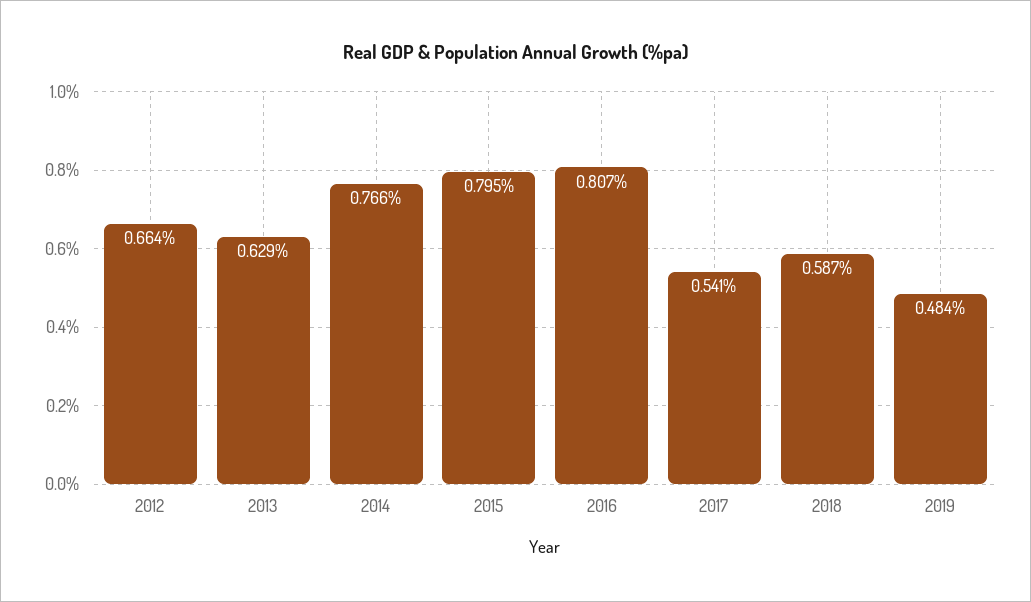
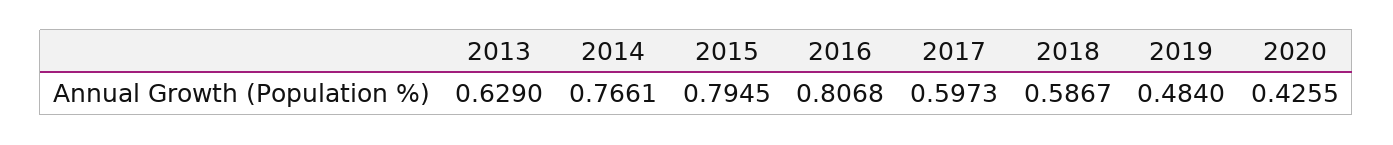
2012: 0.664 -> none
2017: 0.541 -> 0.5973
2020: none -> 0.4255

